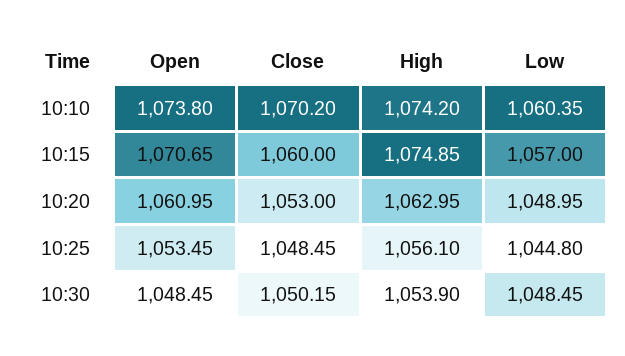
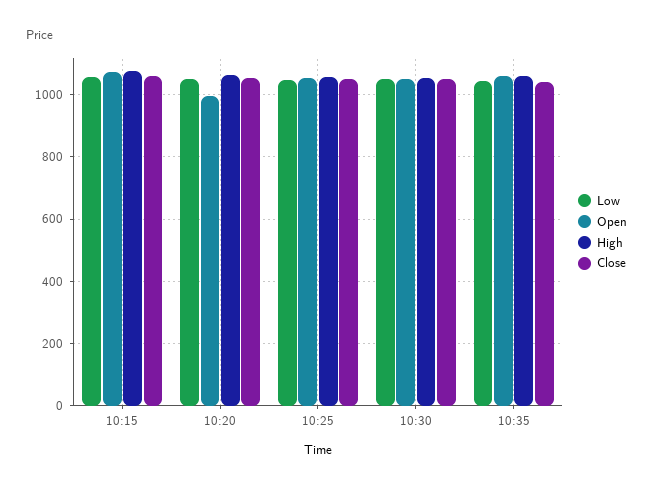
Open, 10:10: 1073.8 -> none
Close, 10:10: 1070.2 -> none
High, 10:10: 1074.2 -> none
Low, 10:10: 1060.35 -> none
Open, 10:20: 1060.95 -> 1000
Low, 10:35: none -> 1040
Open, 10:35: none -> 1060
High, 10:35: none -> 1060
Close, 10:35: none -> 1040

